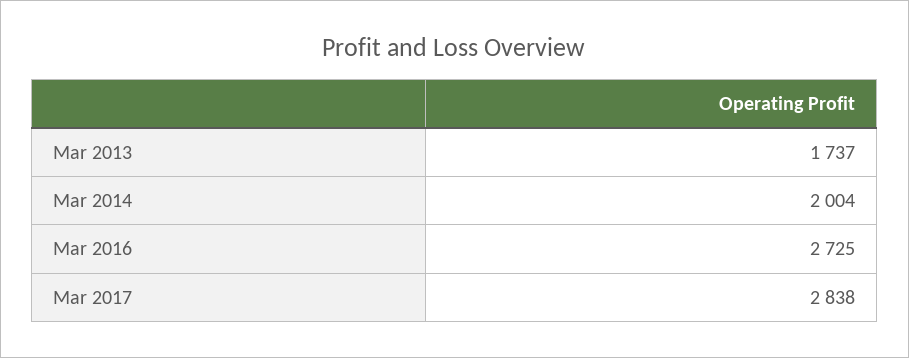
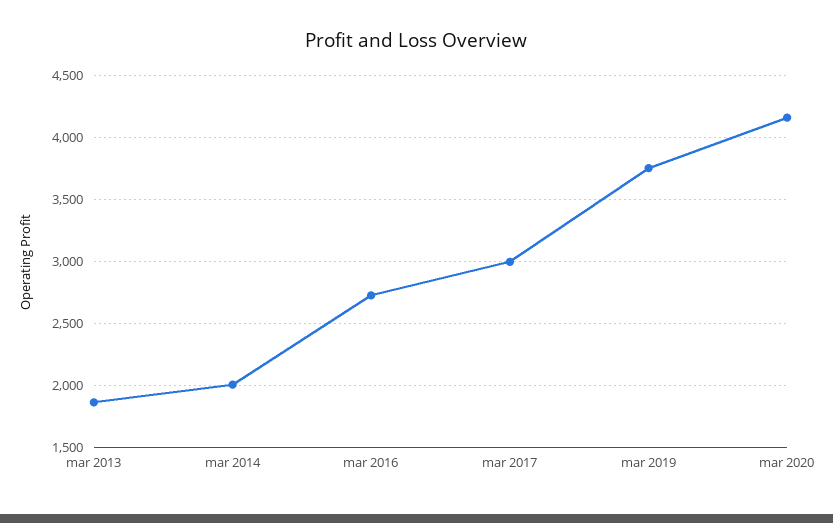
Mar 2013: 1737 -> 1850
Mar 2017: 2838 -> 3000
mar 2019: none -> 3750
mar 2020: none -> 4150

